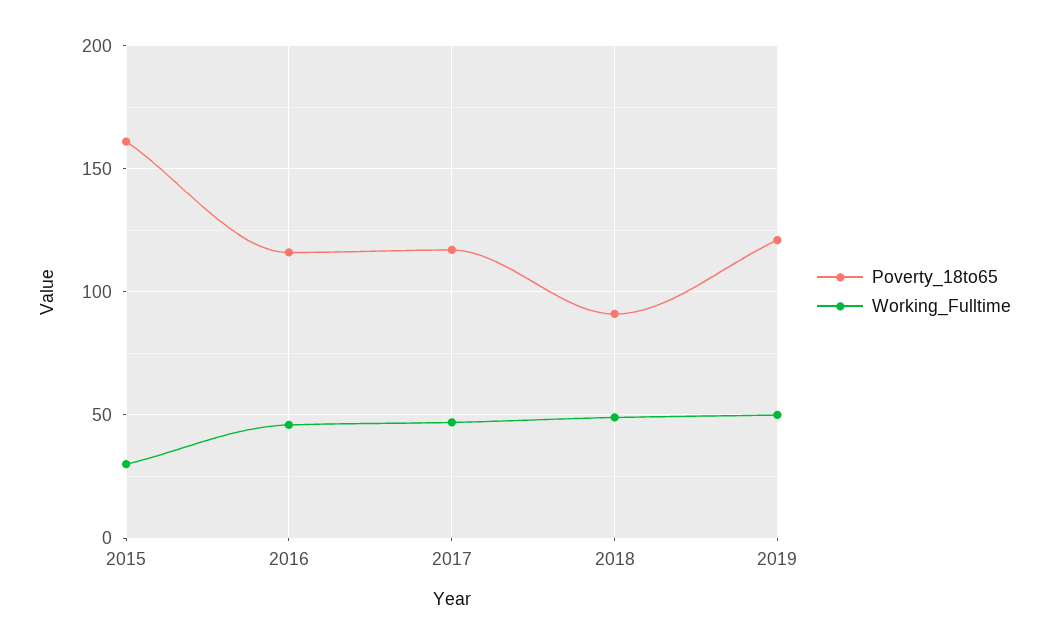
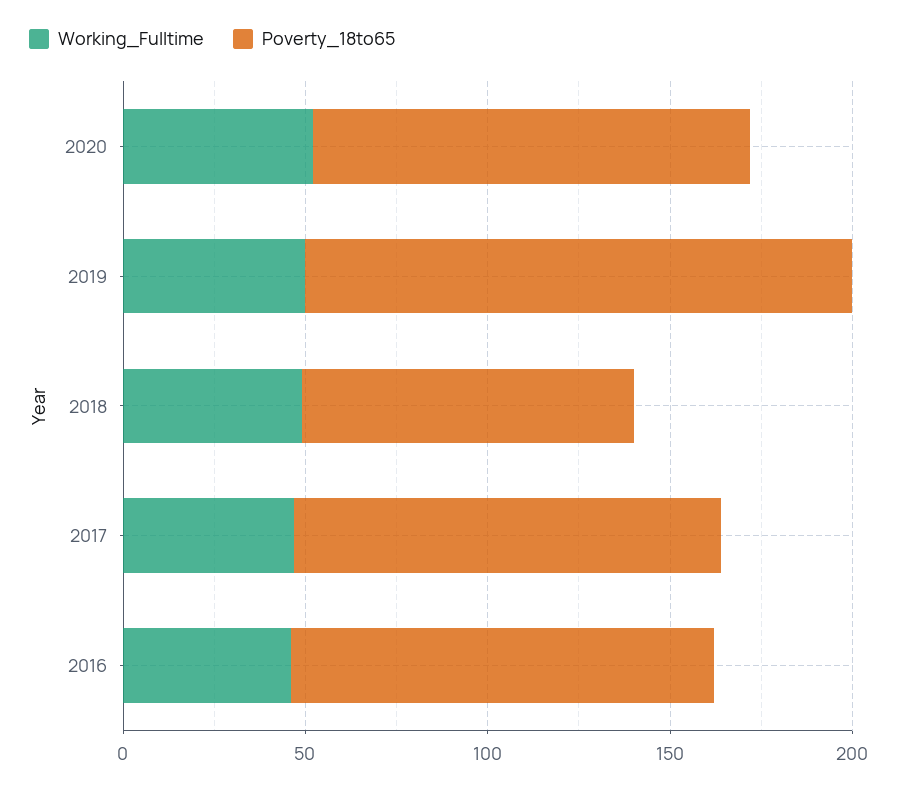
Poverty_18to65, 2015: 160 -> none
Working_Fulltime, 2015: 30 -> none
Poverty_18to65, 2019: 120 -> 150
Working_Fulltime, 2020: none -> 50
Poverty_18to65, 2020: none -> 120

